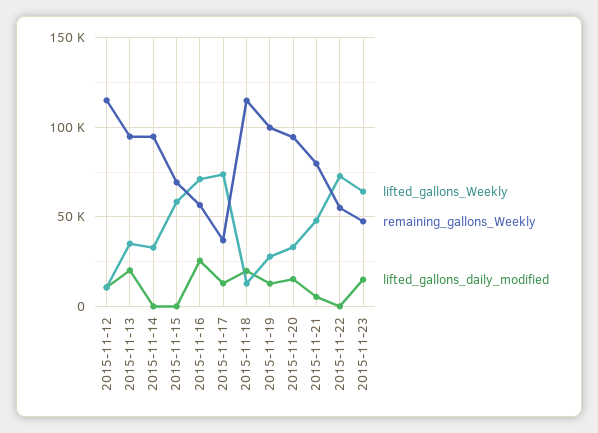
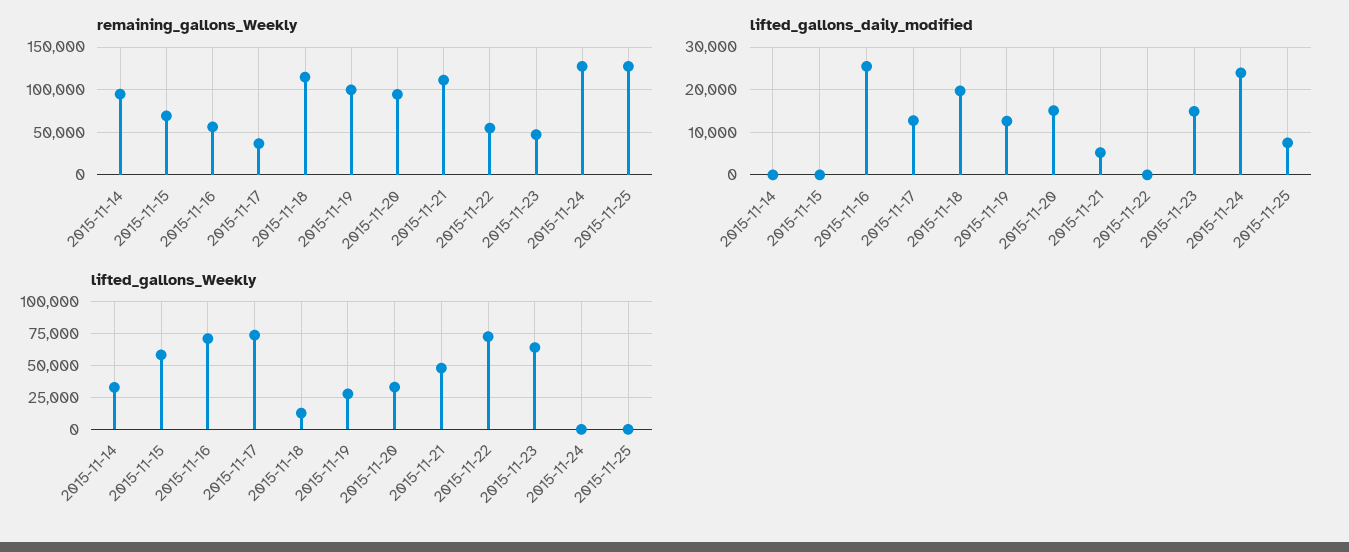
lifted_gallons_Weekly, 2015-11-12: 10000 -> none
remaining_gallons_Weekly, 2015-11-12: 115000 -> none
lifted_gallons_daily_modified, 2015-11-12: 10000 -> none
lifted_gallons_Weekly, 2015-11-13: 35000 -> none
remaining_gallons_Weekly, 2015-11-13: 95000 -> none
lifted_gallons_daily_modified, 2015-11-13: 20000 -> none
remaining_gallons_Weekly, 2015-11-21: 80000 -> 110000
remaining_gallons_Weekly, 2015-11-24: none -> 130000
remaining_gallons_Weekly, 2015-11-25: none -> 130000
lifted_gallons_daily_modified, 2015-11-24: none -> 24000
lifted_gallons_daily_modified, 2015-11-25: none -> 8000
lifted_gallons_Weekly, 2015-11-24: none -> 0
lifted_gallons_Weekly, 2015-11-25: none -> 0

